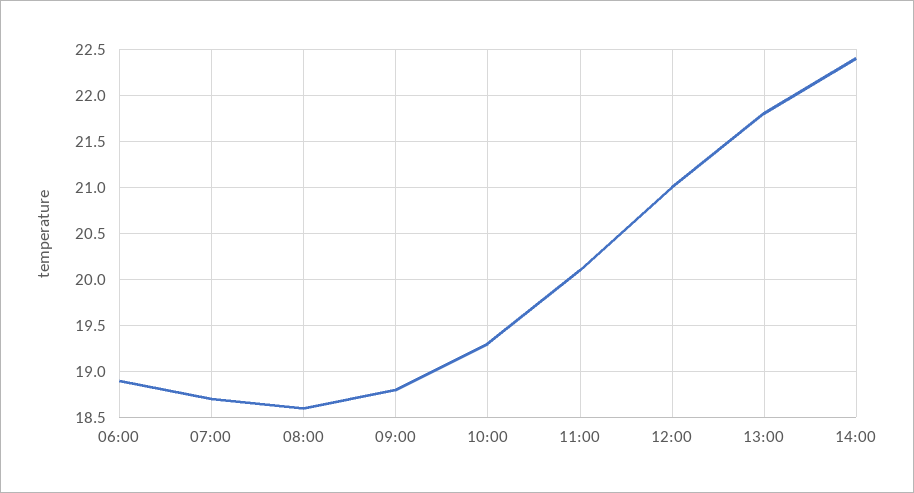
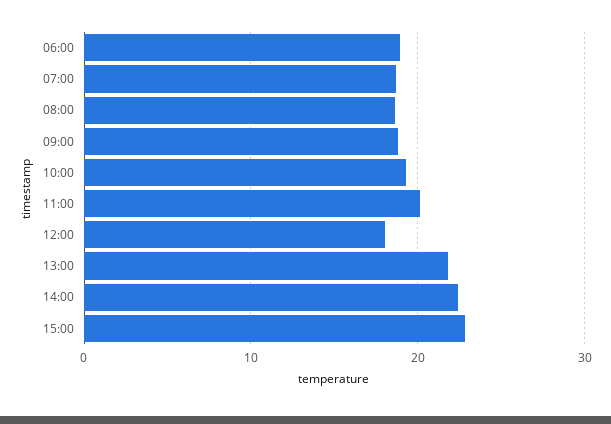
12:00: 21 -> 18
15:00: none -> 23

